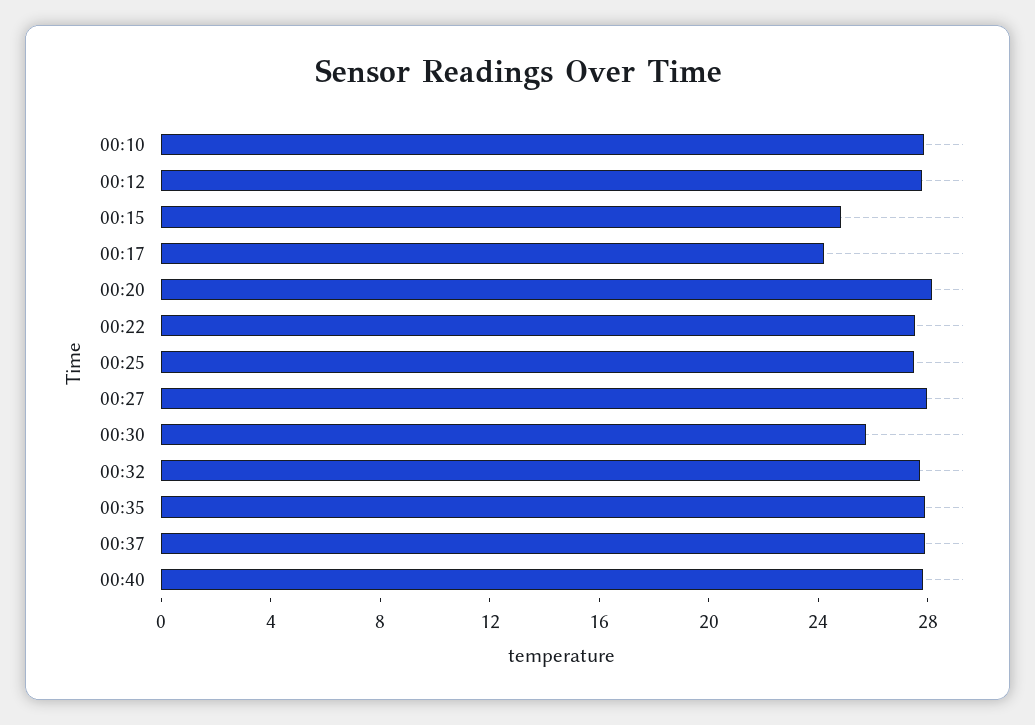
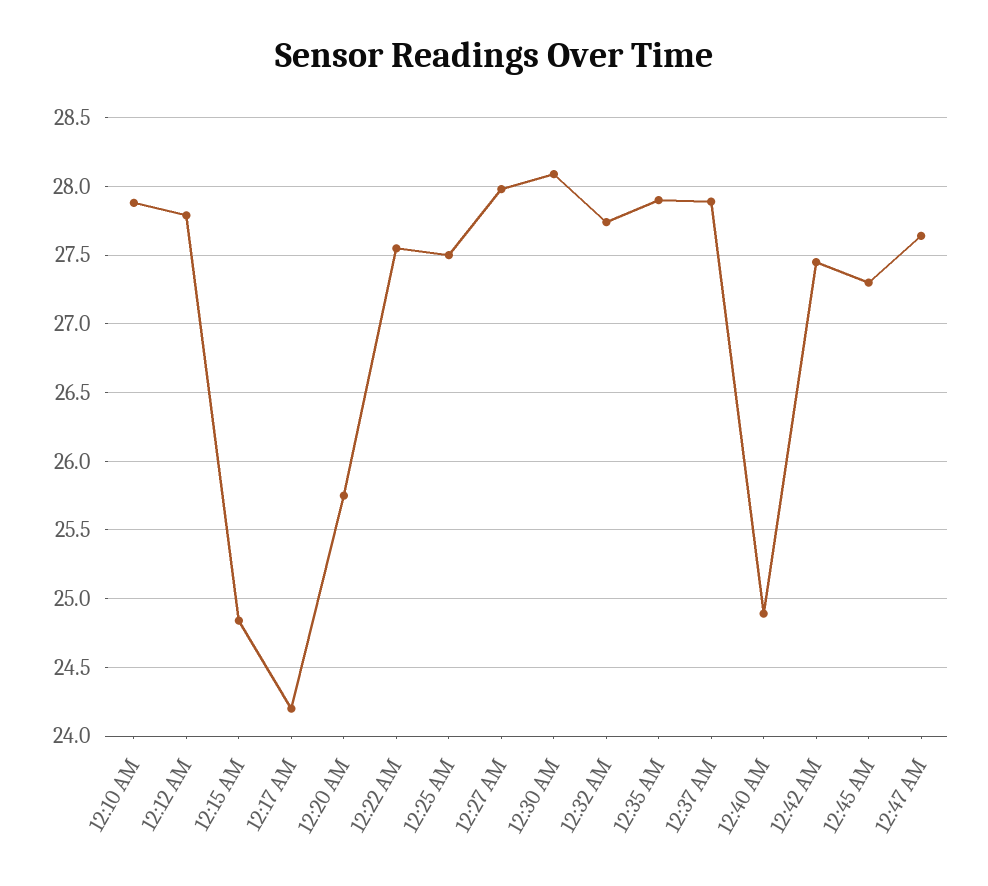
00:20: 28 -> 25.75
00:30: 26 -> 28.1
00:40: 28 -> 24.9
12:42 AM: none -> 27.45
12:45 AM: none -> 27.3
12:47 AM: none -> 27.65

